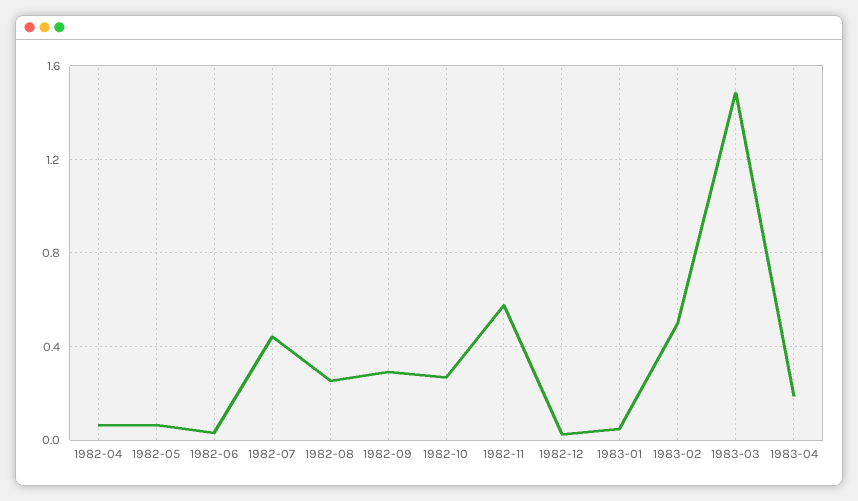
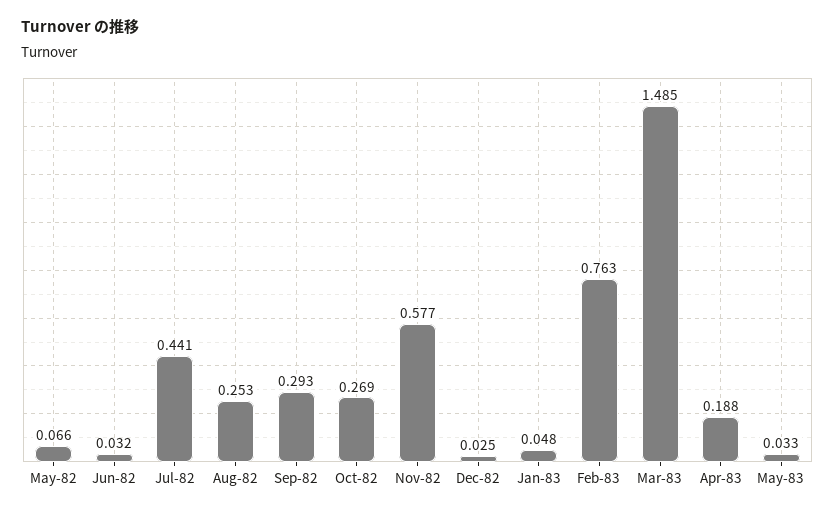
1982-04: 0.05 -> none
1983-02: 0.5 -> 0.763
May-83: none -> 0.033

